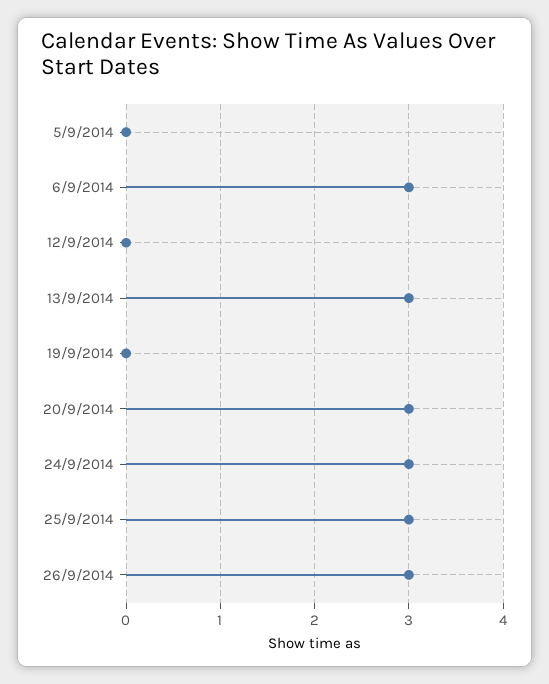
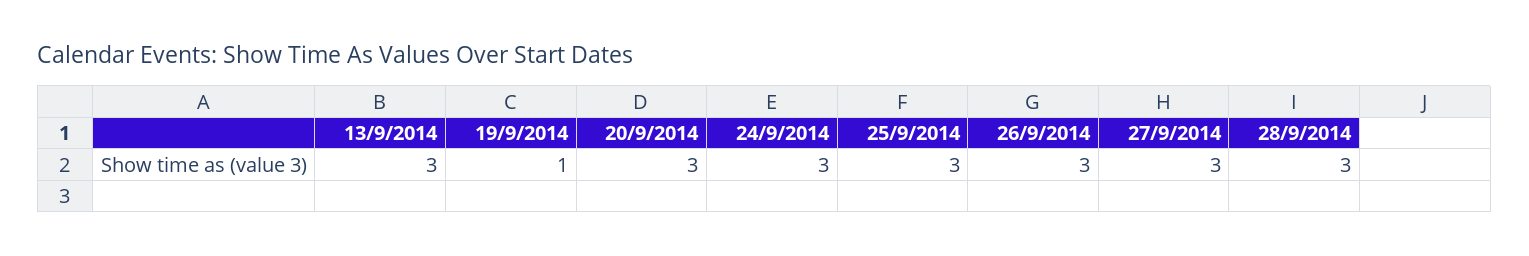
5/9/2014: 0 -> none
6/9/2014: 3 -> none
12/9/2014: 0 -> none
19/9/2014: 0 -> 1
27/9/2014: none -> 3
28/9/2014: none -> 3

